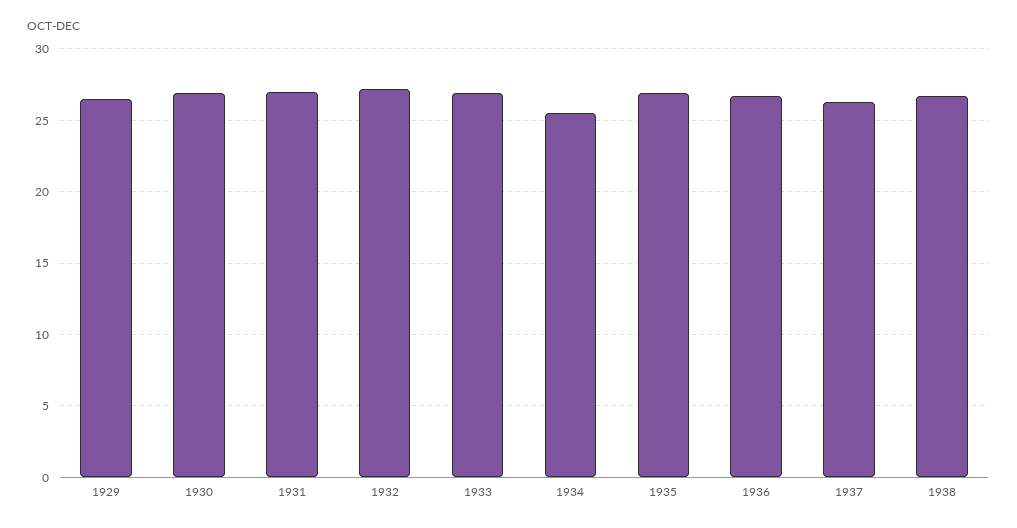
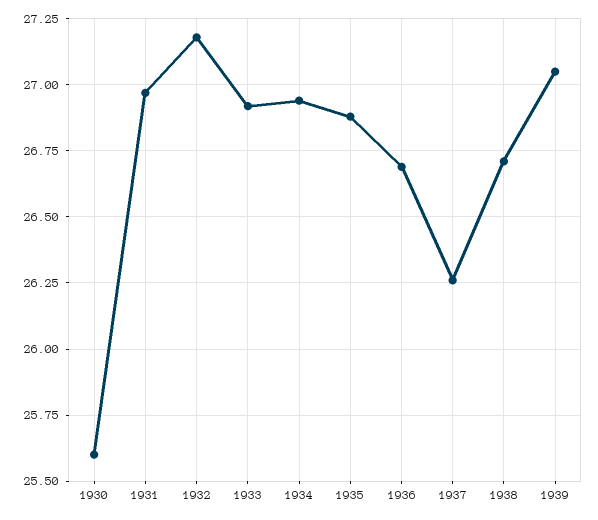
1929: 26.5 -> none
1930: 27 -> 25.6
1934: 25.5 -> 26.95
1939: none -> 27.05

